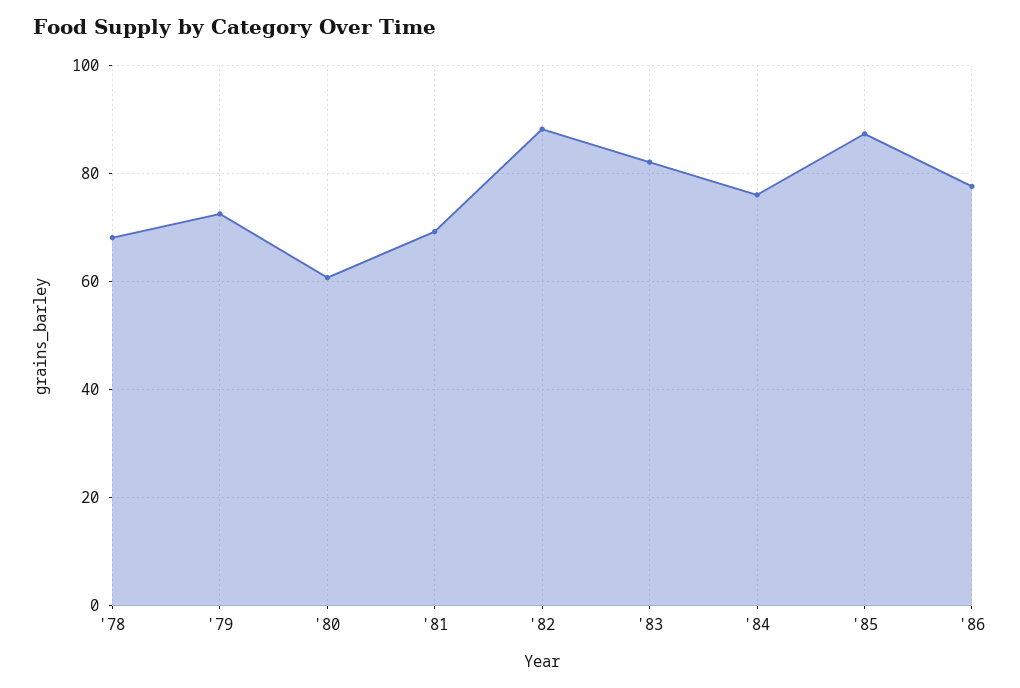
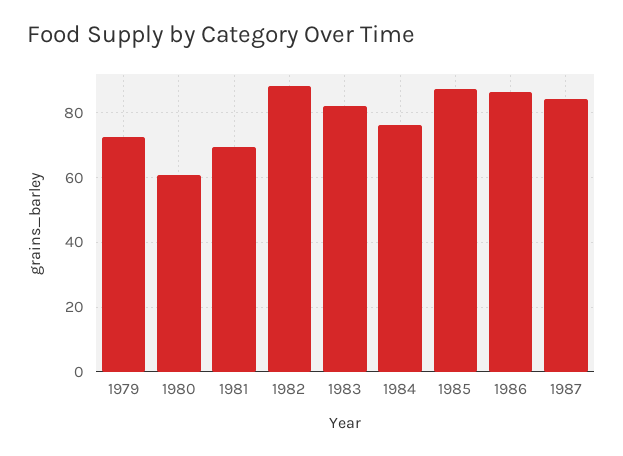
'78: 68 -> none
'86: 78 -> 86
1987: none -> 84

